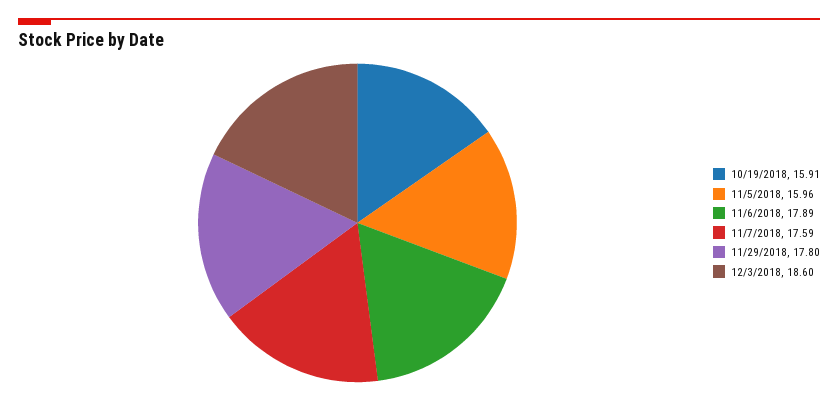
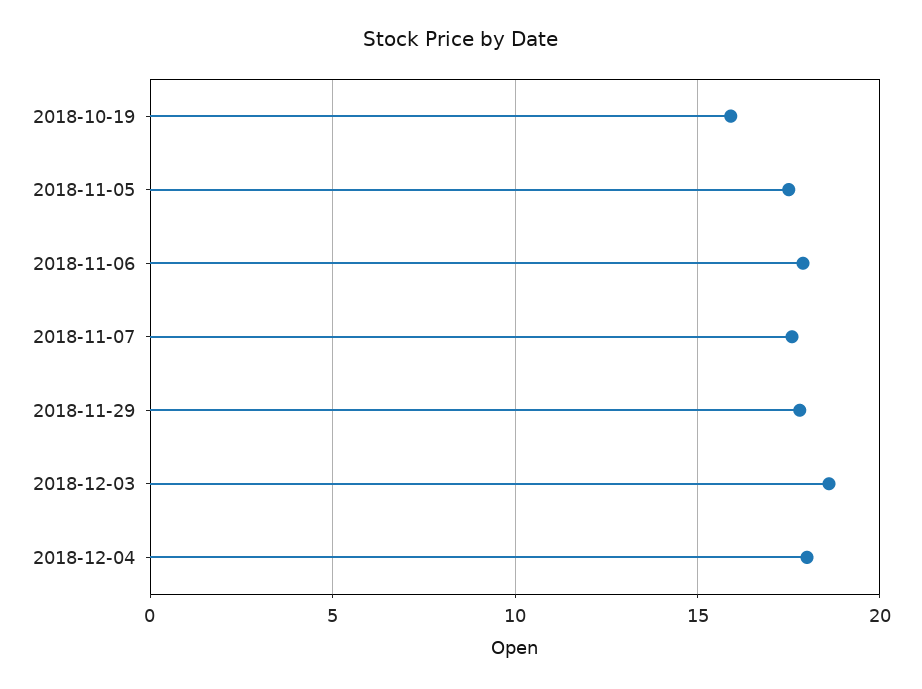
11/5/2018: 15.96 -> 17.5
2018-12-04: none -> 18

